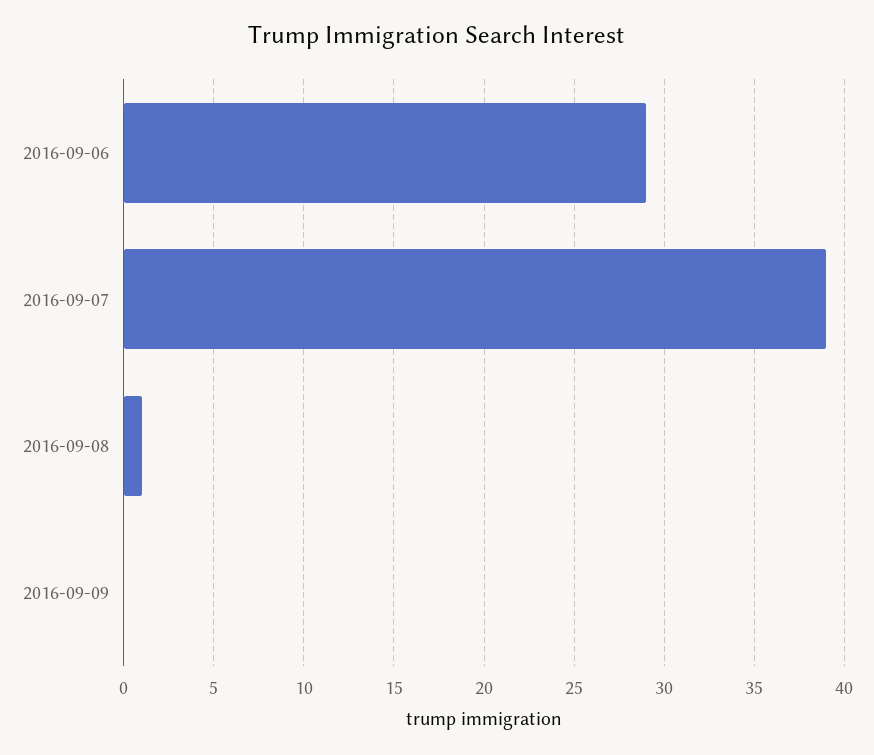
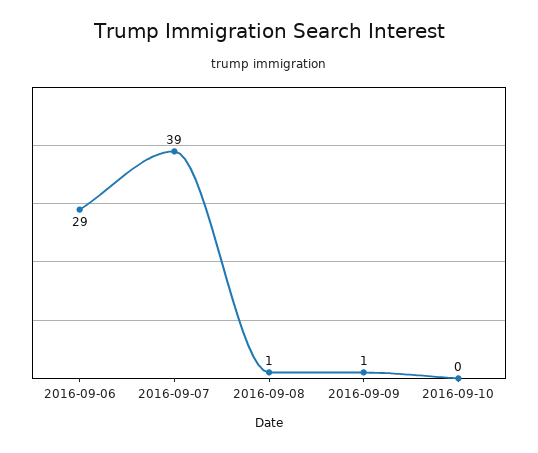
2016-09-09: 0 -> 1
2016-09-10: none -> 0

